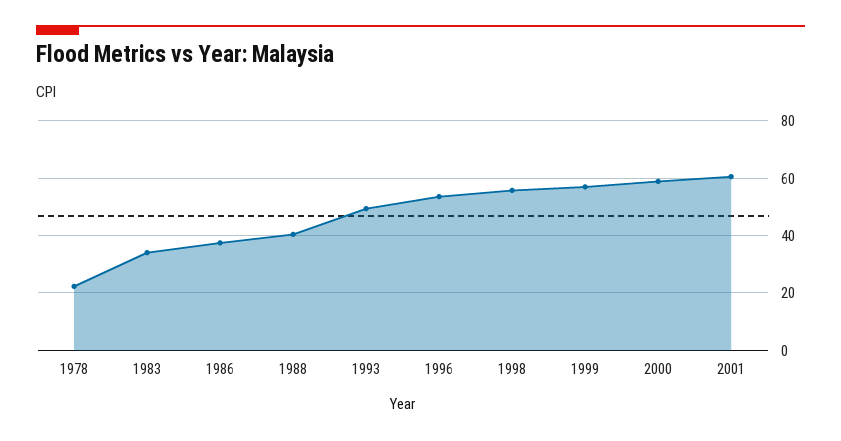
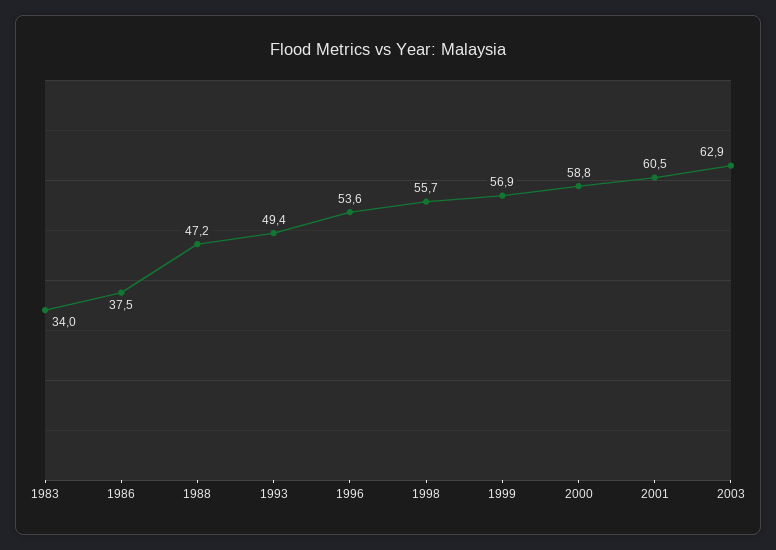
1978: 22.5 -> none
1988: 40 -> 47.2
2003: none -> 62.9

